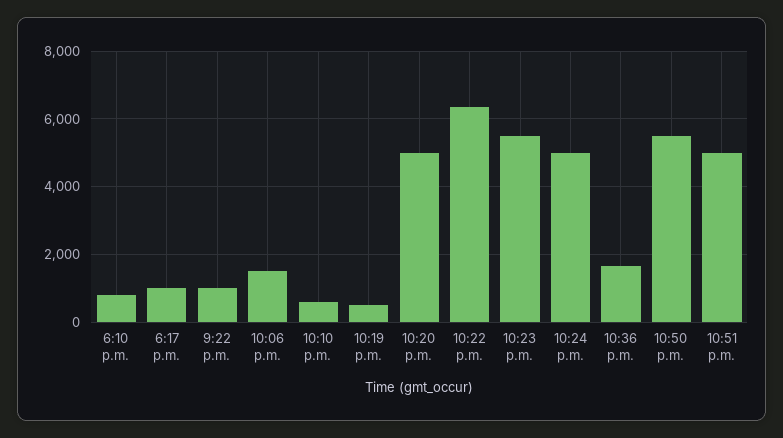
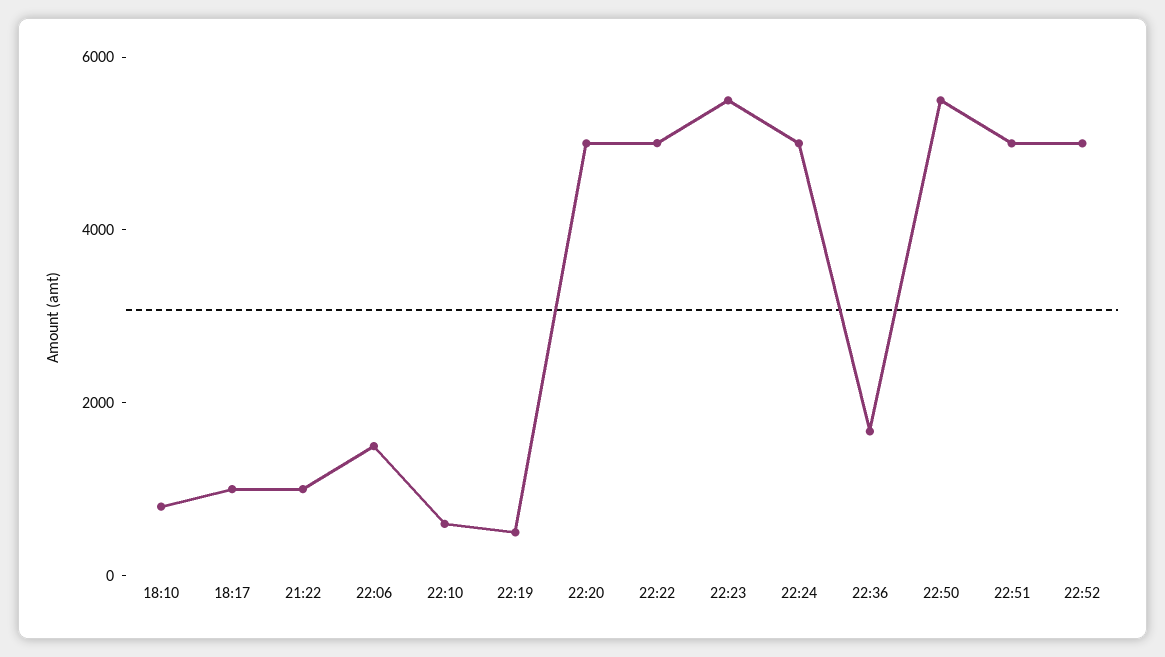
10:22 p.m.: 6400 -> 5000
22:52: none -> 5000

